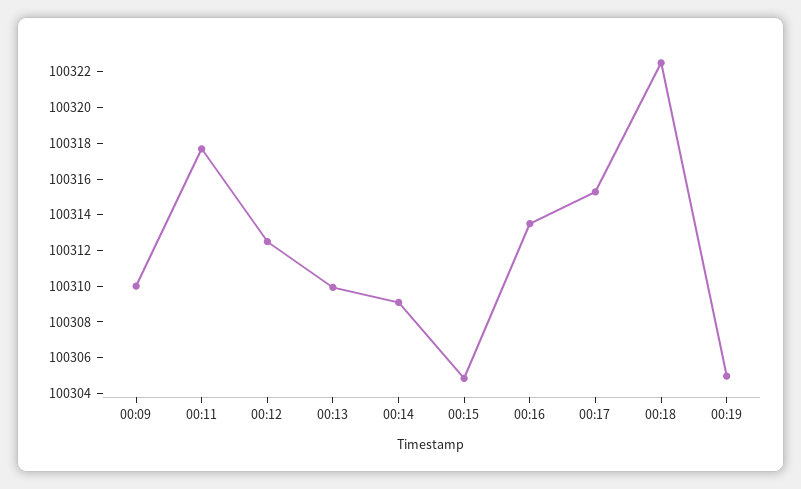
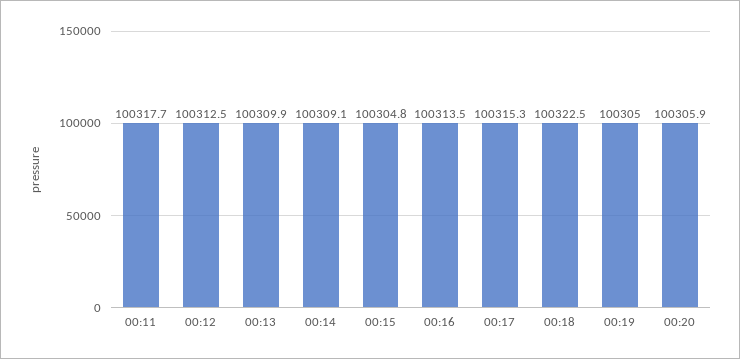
00:09: 100310 -> none
00:20: none -> 100305.9

